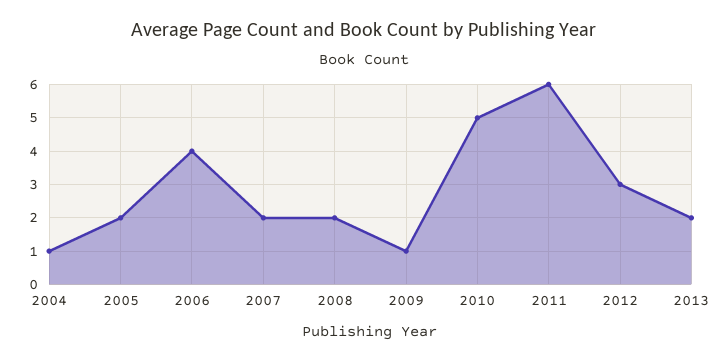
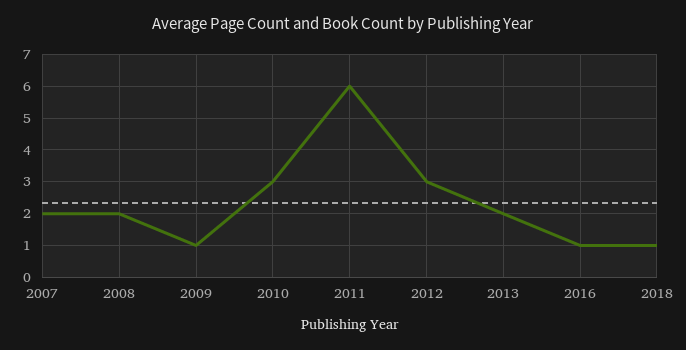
2004: 1 -> none
2005: 2 -> none
2006: 4 -> none
2010: 5 -> 3
2016: none -> 1
2018: none -> 1

